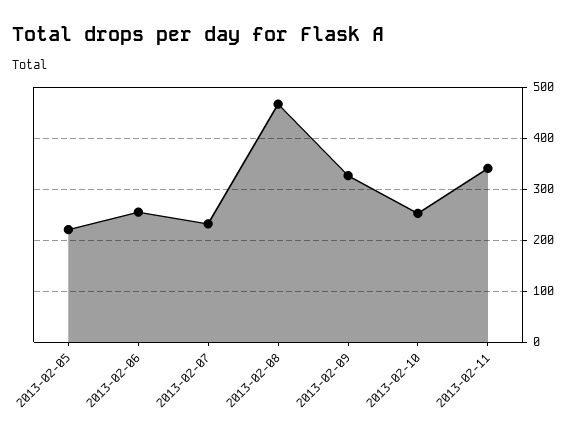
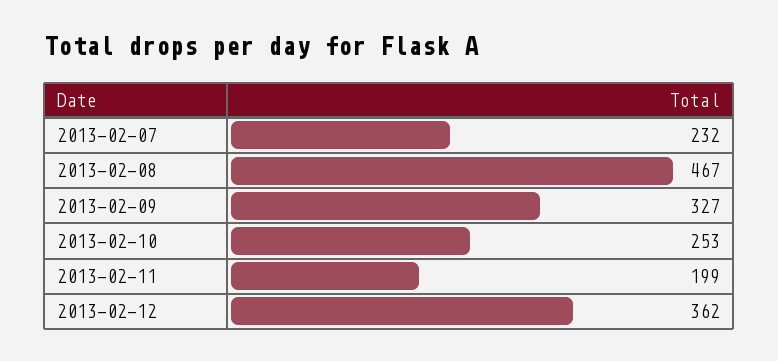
2013-02-05: 220 -> none
2013-02-06: 260 -> none
2013-02-11: 340 -> 199
2013-02-12: none -> 362

